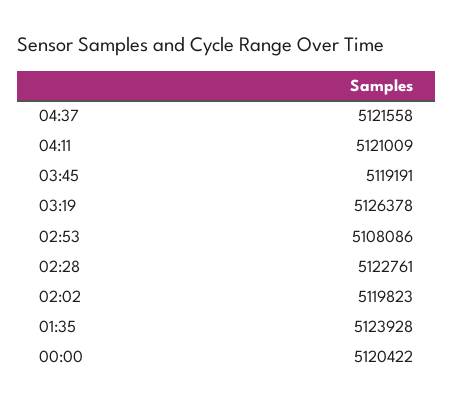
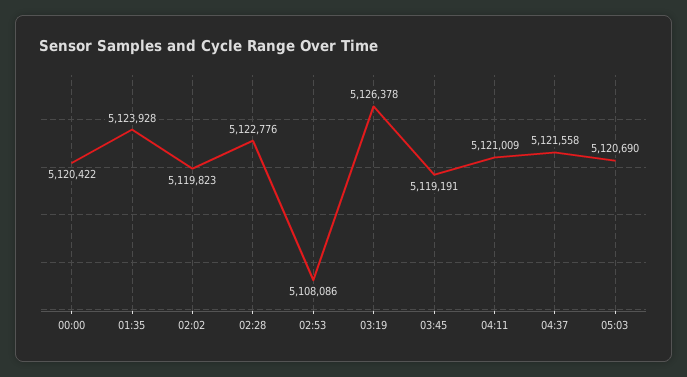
02:28: 5122761 -> 5122776
05:03: none -> 5120690

